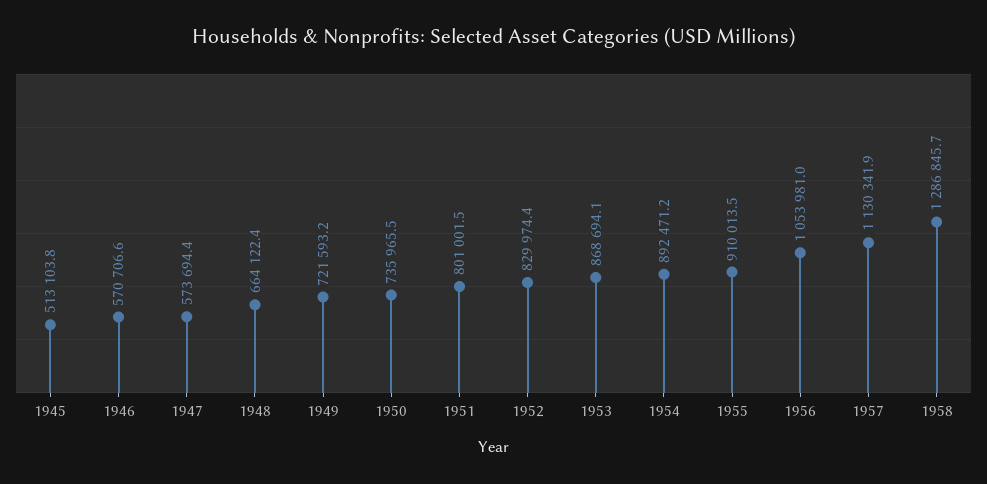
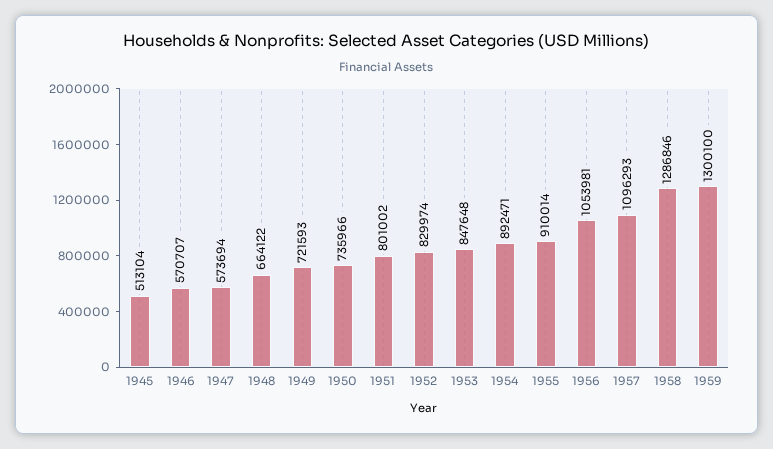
1953: 868694.1 -> 847648
1957: 1130341.9 -> 1096293
1959: none -> 1300100

